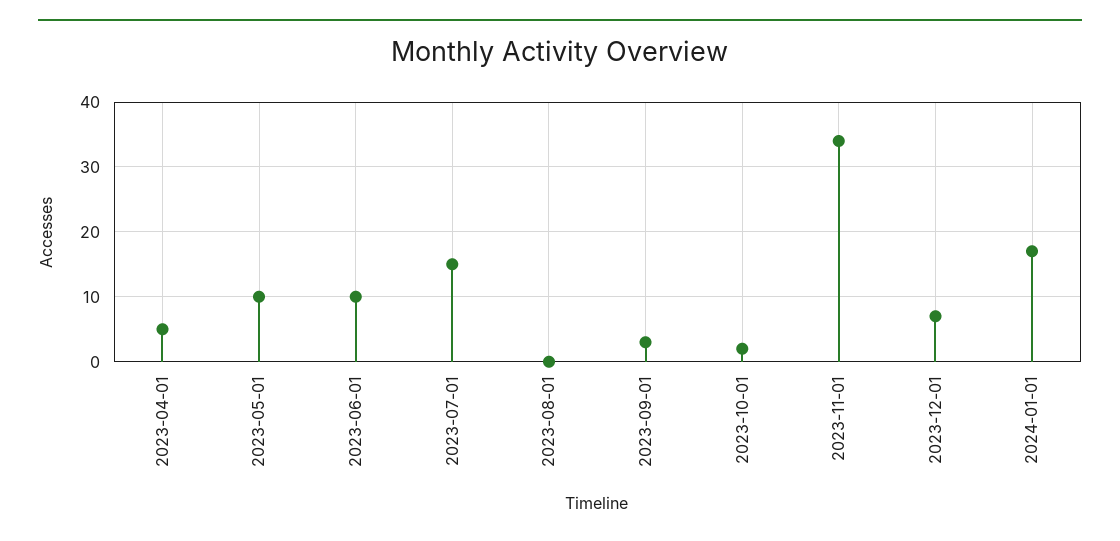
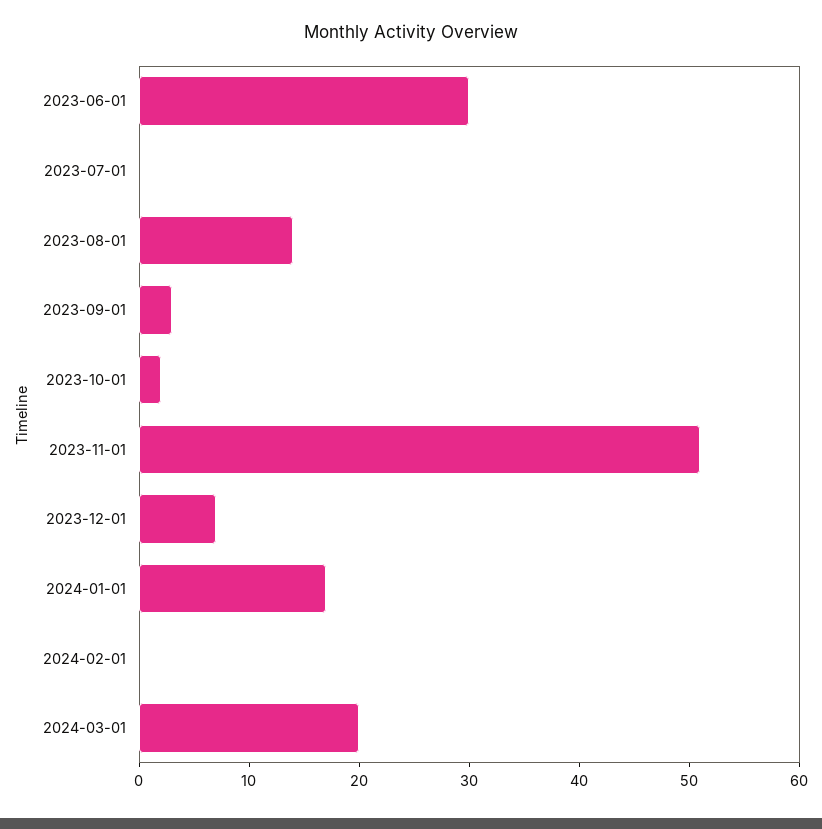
2023-04-01: 5 -> none
2023-05-01: 10 -> none
2023-06-01: 10 -> 30
2023-07-01: 15 -> 0
2023-08-01: 0 -> 14
2023-11-01: 34 -> 51
2024-02-01: none -> 0
2024-03-01: none -> 20

